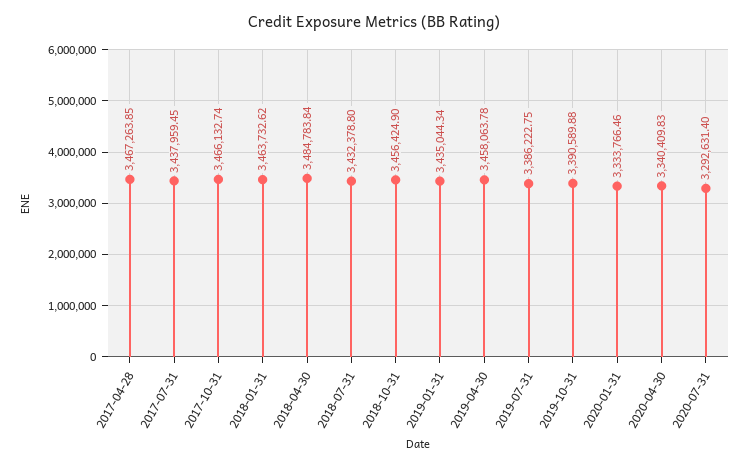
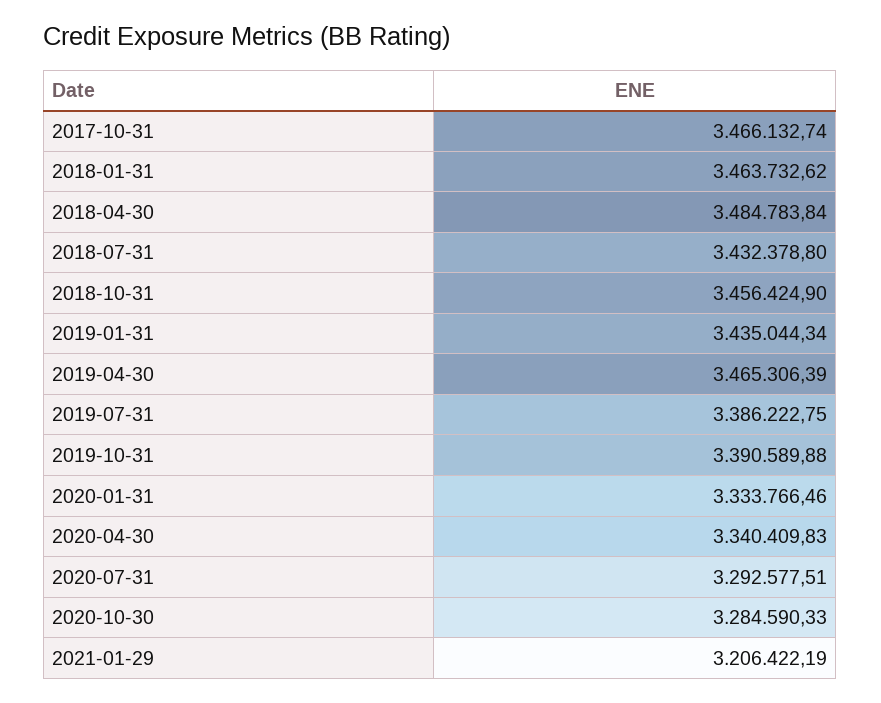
2017-04-28: 3467263.85 -> none
2017-07-31: 3437959.45 -> none
2019-04-30: 3458063.78 -> 3465306.39
2020-07-31: 3292631.4 -> 3292577.51
2020-10-30: none -> 3284590.33
2021-01-29: none -> 3206422.19

